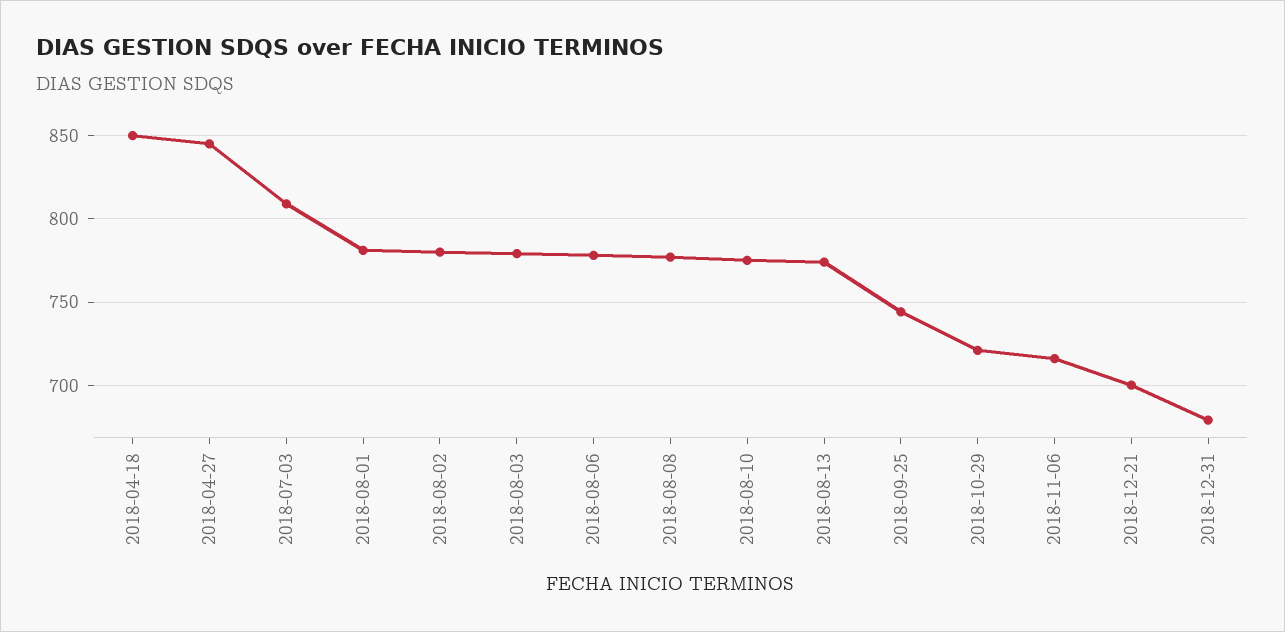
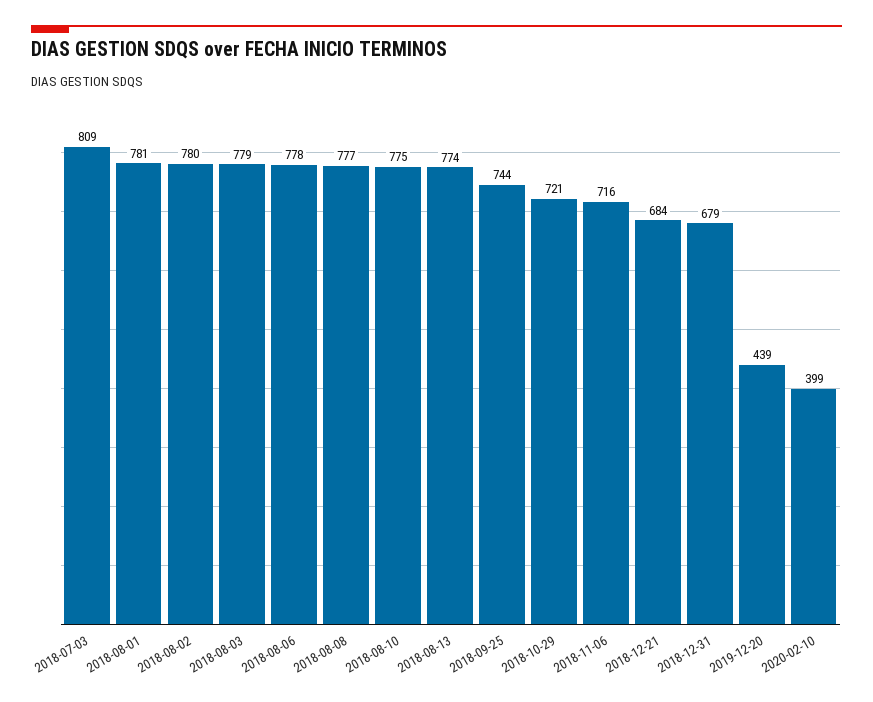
2018-04-18: 850 -> none
2018-04-27: 845 -> none
2018-12-21: 700 -> 684
2019-12-20: none -> 439
2020-02-10: none -> 399

